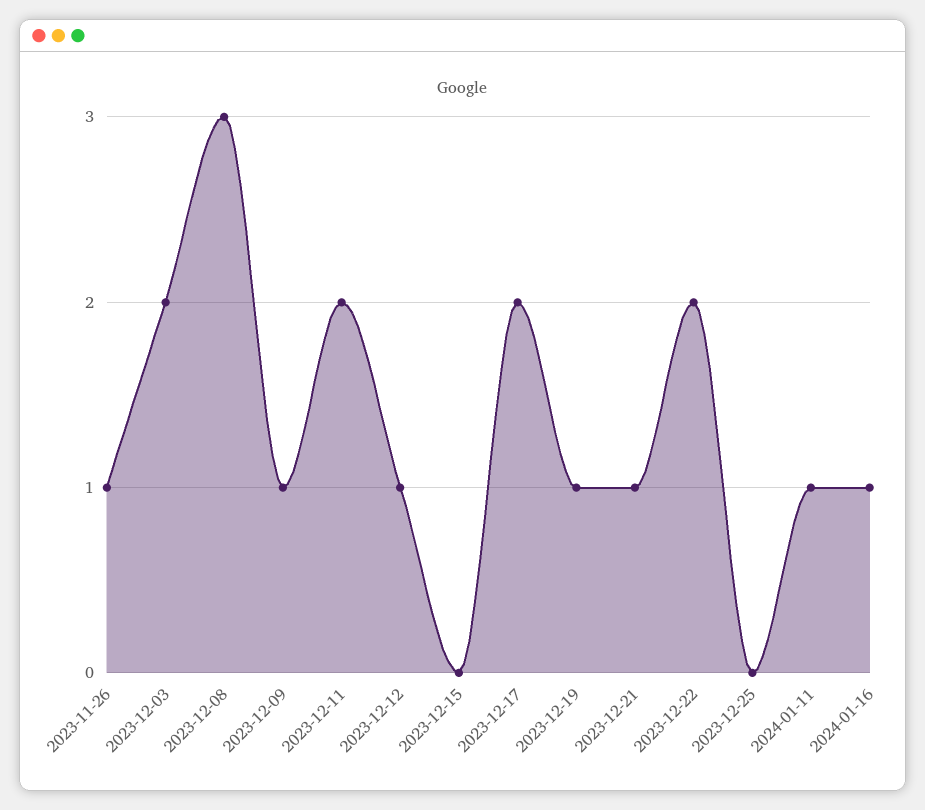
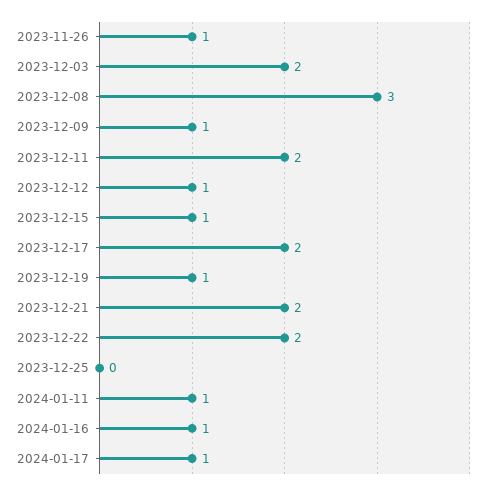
2023-12-15: 0 -> 1
2023-12-21: 1 -> 2
2024-01-17: none -> 1

